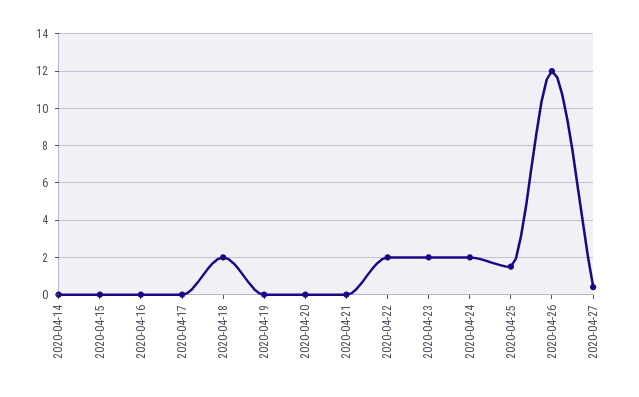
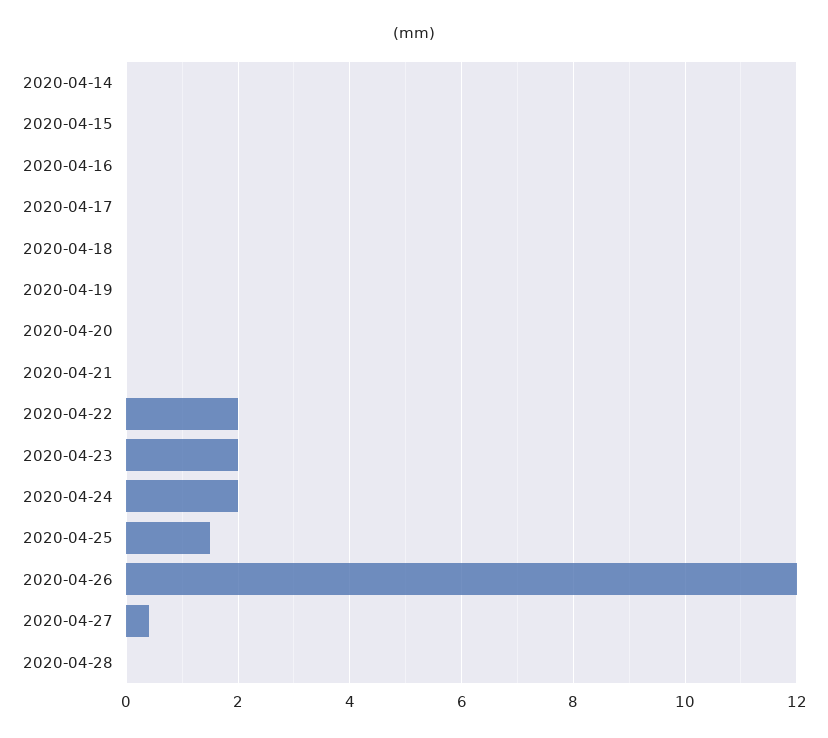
2020-04-18: 2 -> 0
2020-04-28: none -> 0

